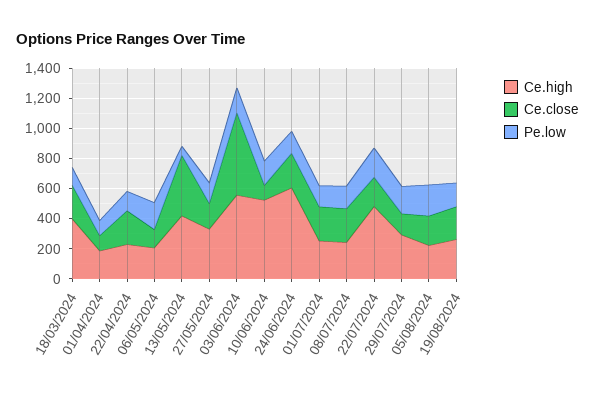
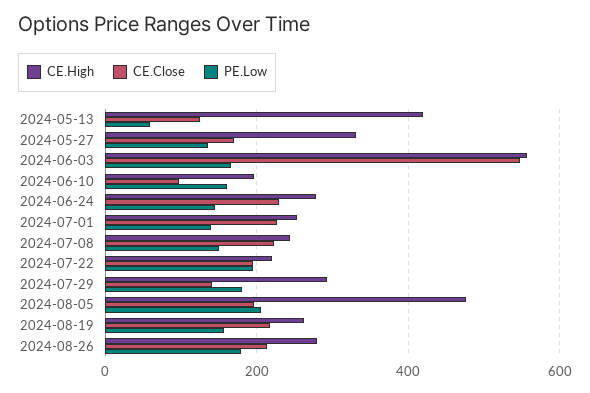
Ce.high, 18/03/2024: 400 -> none
Ce.close, 18/03/2024: 200 -> none
Pe.low, 18/03/2024: 100 -> none
Ce.high, 01/04/2024: 200 -> none
Ce.close, 01/04/2024: 100 -> none
Pe.low, 01/04/2024: 100 -> none
Ce.high, 22/04/2024: 200 -> none
Ce.close, 22/04/2024: 200 -> none
Pe.low, 22/04/2024: 100 -> none
Ce.high, 06/05/2024: 200 -> none
Ce.close, 06/05/2024: 100 -> none
Pe.low, 06/05/2024: 200 -> none
Ce.close, 13/05/2024: 400 -> 120
Ce.high, 10/06/2024: 500 -> 200
Ce.high, 24/06/2024: 600 -> 280
Ce.high, 22/07/2024: 500 -> 220
Ce.high, 05/08/2024: 200 -> 480
Ce.high, 2024-08-26: none -> 280
Ce.close, 2024-08-26: none -> 220
Pe.low, 2024-08-26: none -> 180

